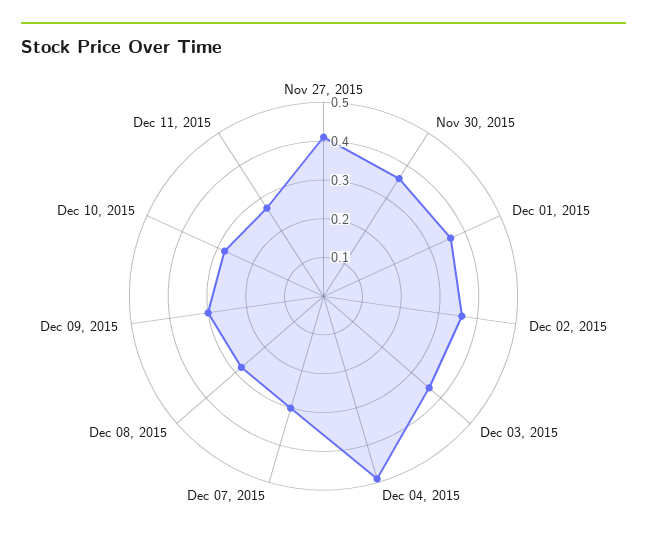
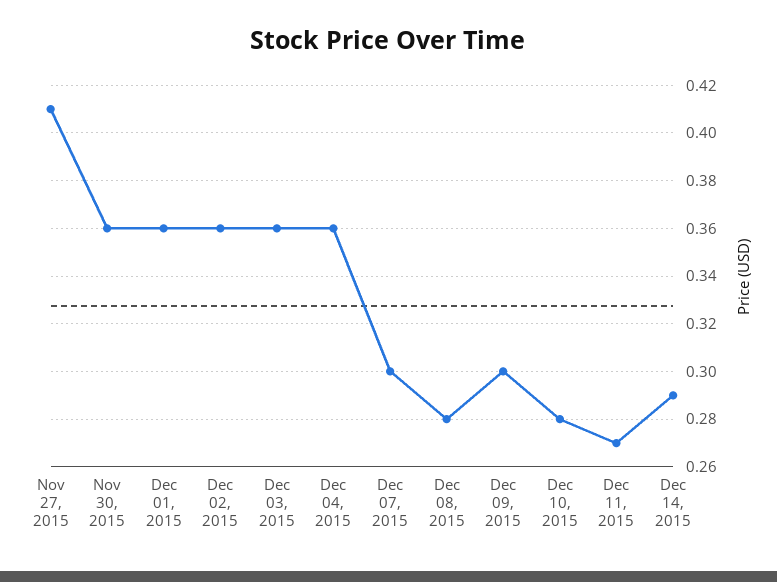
Dec 04, 2015: 0.5 -> 0.36
Dec 14, 2015: none -> 0.29

